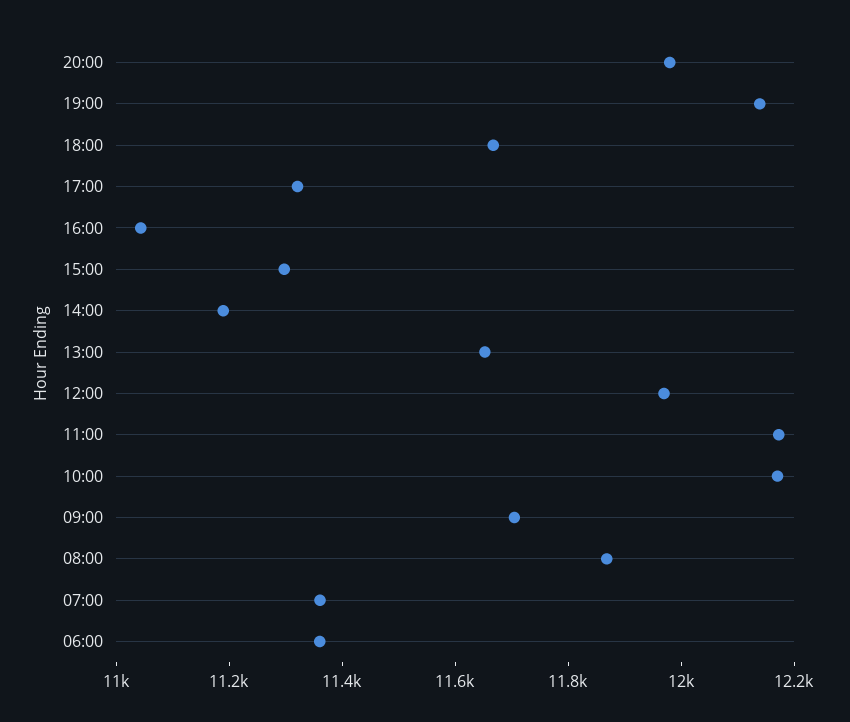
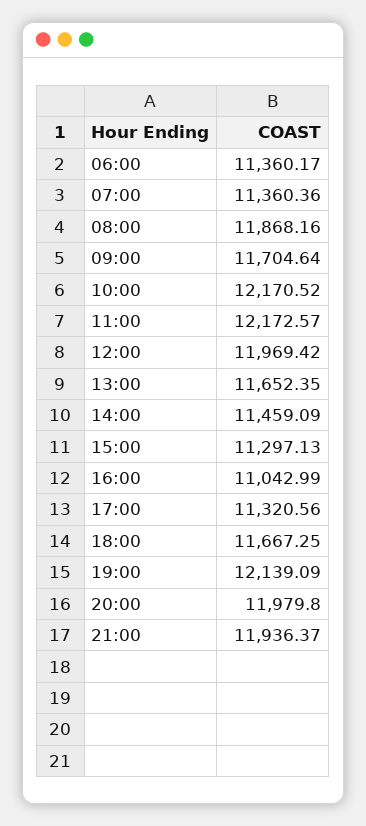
14:00: 11200 -> 11459.09
21:00: none -> 11936.37

